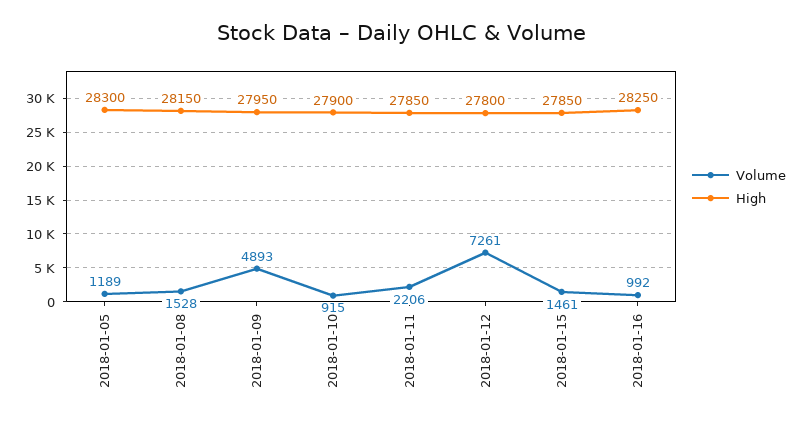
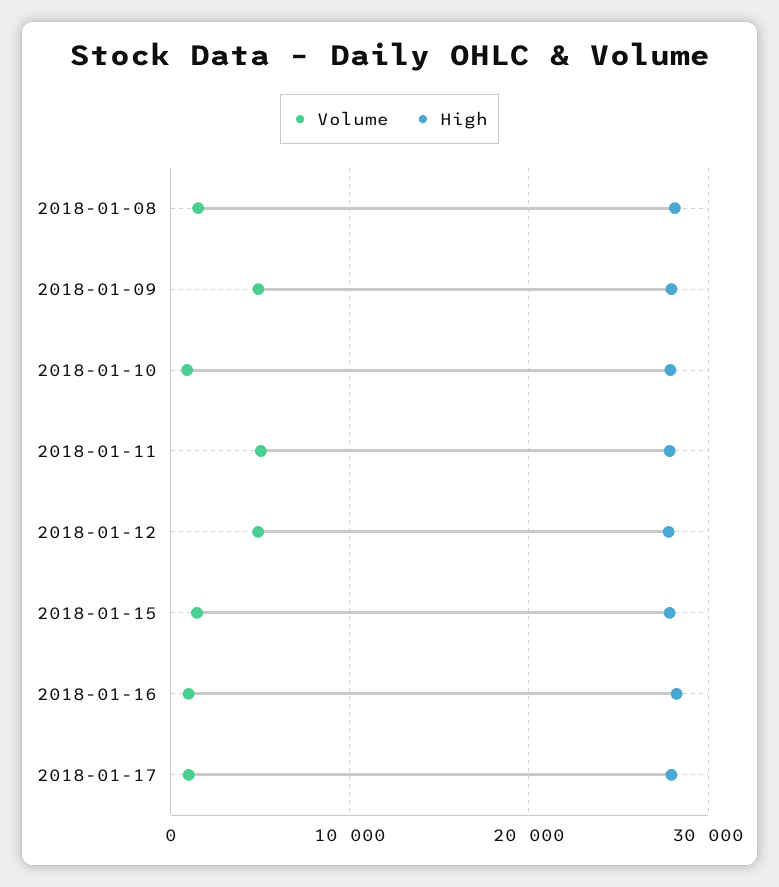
Volume, 2018-01-05: 1189 -> none
High, 2018-01-05: 28300 -> none
Volume, 2018-01-11: 2206 -> 5000
Volume, 2018-01-12: 7261 -> 5000
Volume, 2018-01-17: none -> 1000
High, 2018-01-17: none -> 28000

